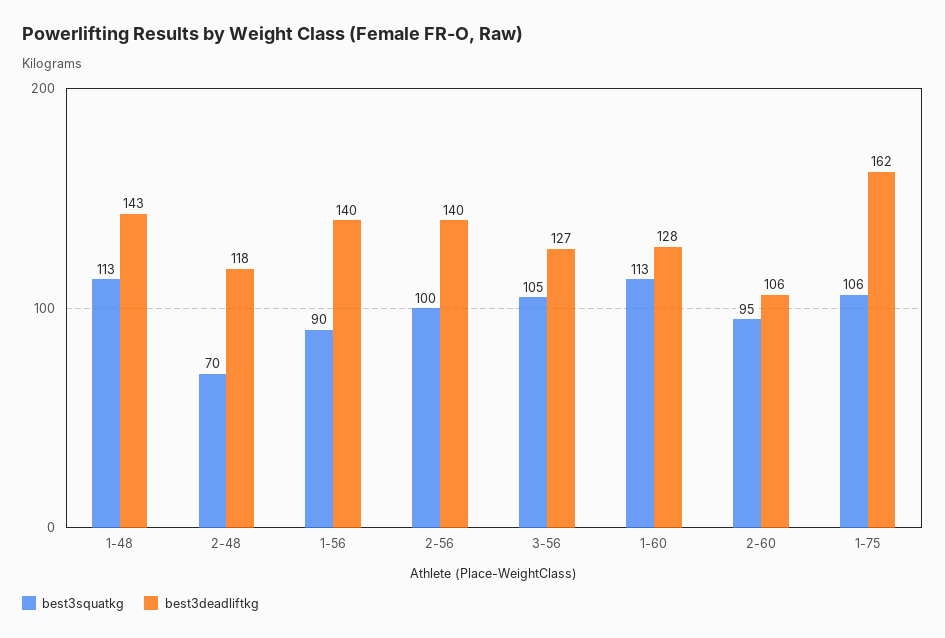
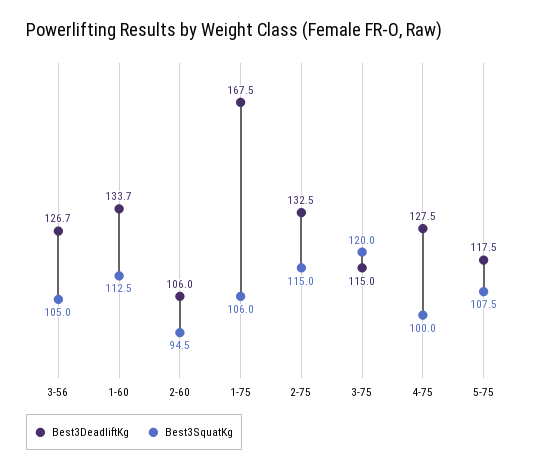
best3squatkg, 1-48: 113 -> none
best3deadliftkg, 1-48: 143 -> none
best3squatkg, 2-48: 70 -> none
best3deadliftkg, 2-48: 118 -> none
best3squatkg, 1-56: 90 -> none
best3deadliftkg, 1-56: 140 -> none
best3squatkg, 2-56: 100 -> none
best3deadliftkg, 2-56: 140 -> none
best3deadliftkg, 1-60: 128 -> 133.7
best3deadliftkg, 1-75: 162 -> 167.5
best3deadliftkg, 2-75: none -> 132.5
best3squatkg, 2-75: none -> 115
best3deadliftkg, 3-75: none -> 115
best3squatkg, 3-75: none -> 120
best3deadliftkg, 4-75: none -> 127.5
best3squatkg, 4-75: none -> 100
best3deadliftkg, 5-75: none -> 117.5
best3squatkg, 5-75: none -> 107.5

